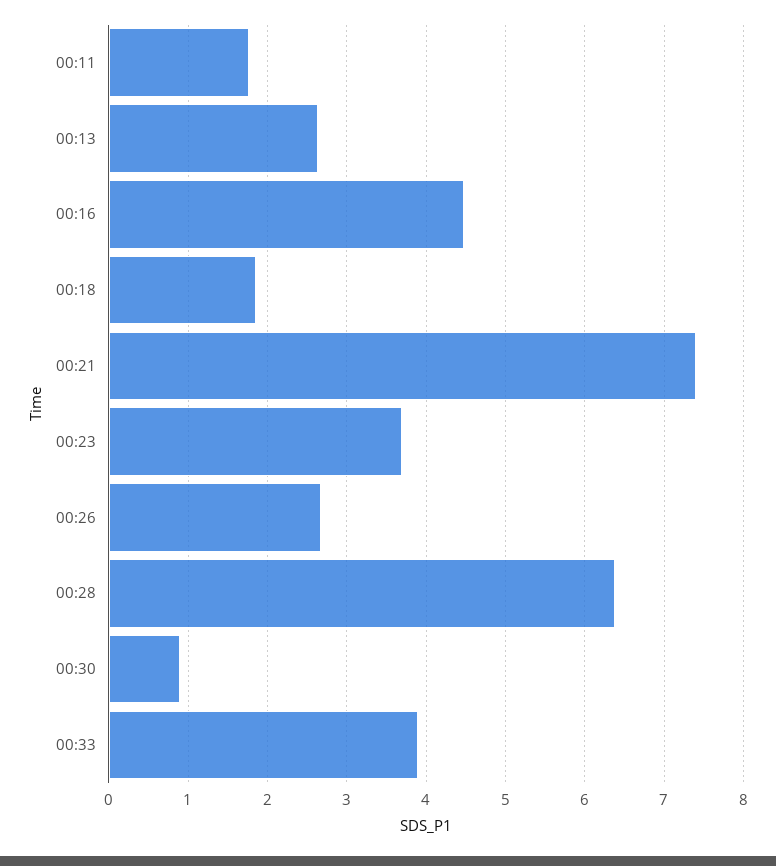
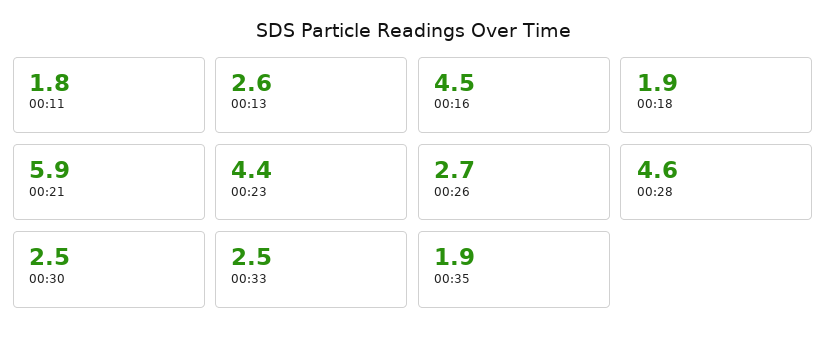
00:21: 7.4 -> 5.9
00:23: 3.7 -> 4.4
00:28: 6.4 -> 4.6
00:30: 0.9 -> 2.5
00:33: 3.9 -> 2.5
00:35: none -> 1.9

